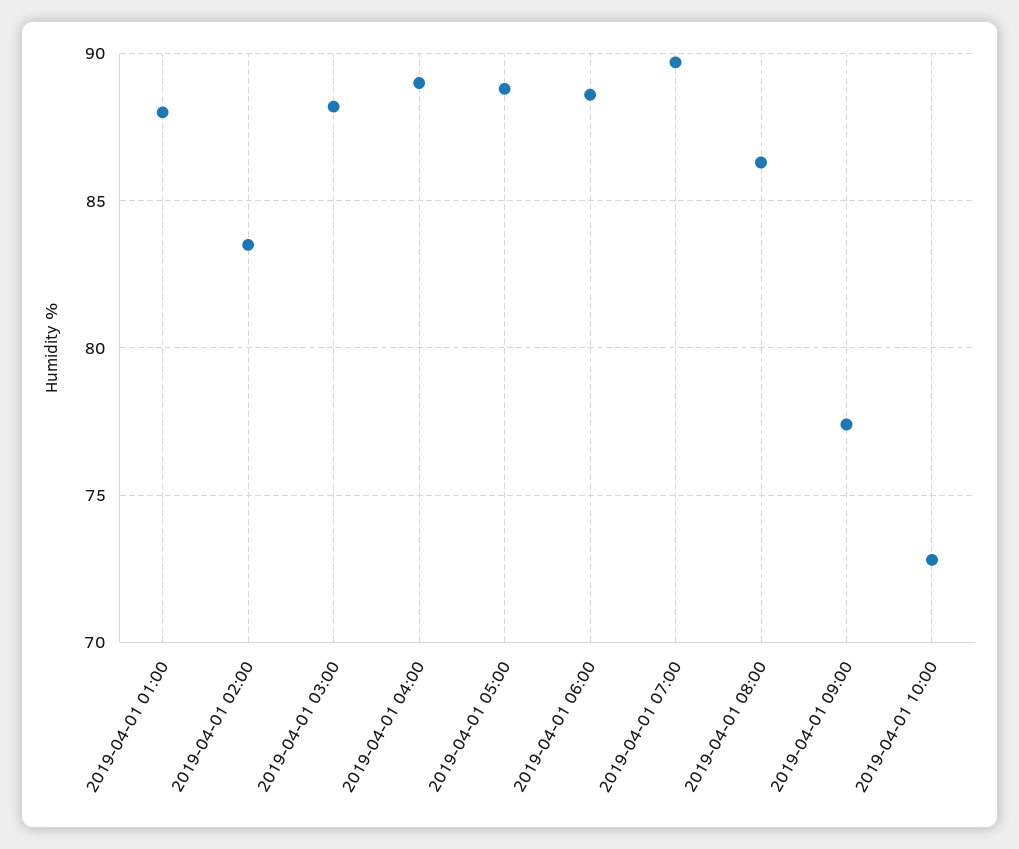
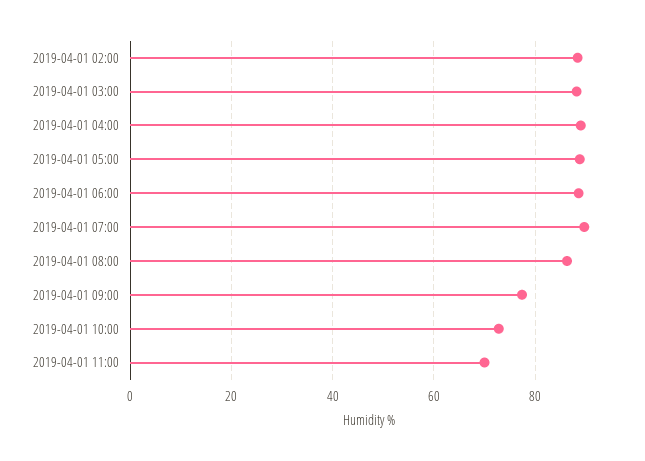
2019-04-01 01:00: 88 -> none
2019-04-01 02:00: 83.5 -> 88
2019-04-01 11:00: none -> 70

